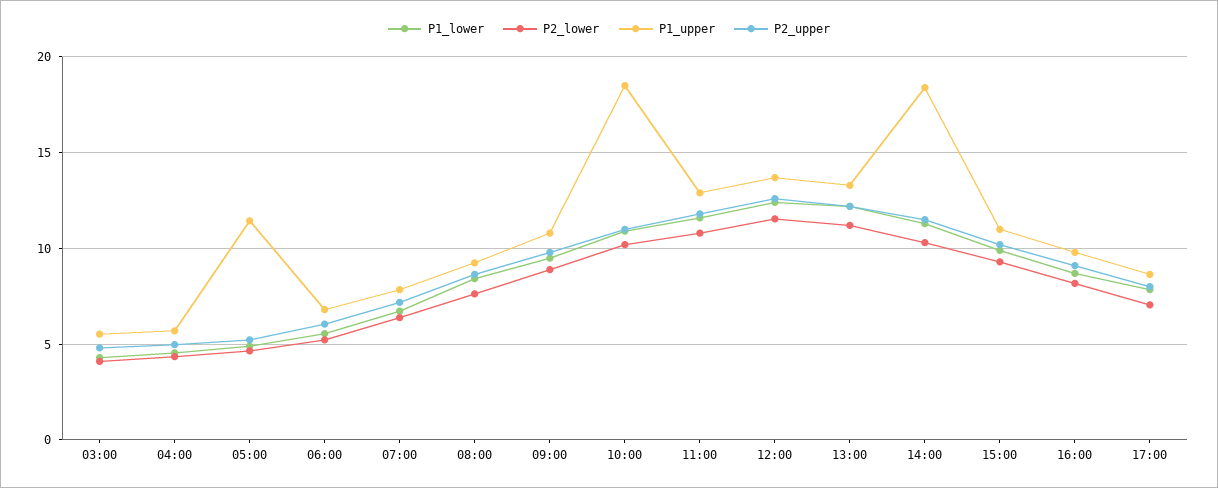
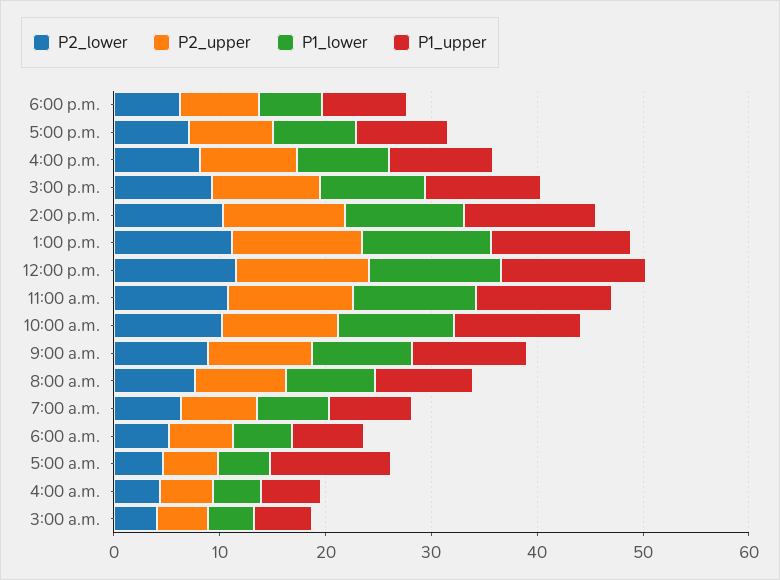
P1_upper, 10:00: 18.5 -> 12
P1_upper, 14:00: 18.5 -> 12
P2_lower, 6:00 p.m.: none -> 6
P2_upper, 6:00 p.m.: none -> 8
P1_lower, 6:00 p.m.: none -> 6
P1_upper, 6:00 p.m.: none -> 8

